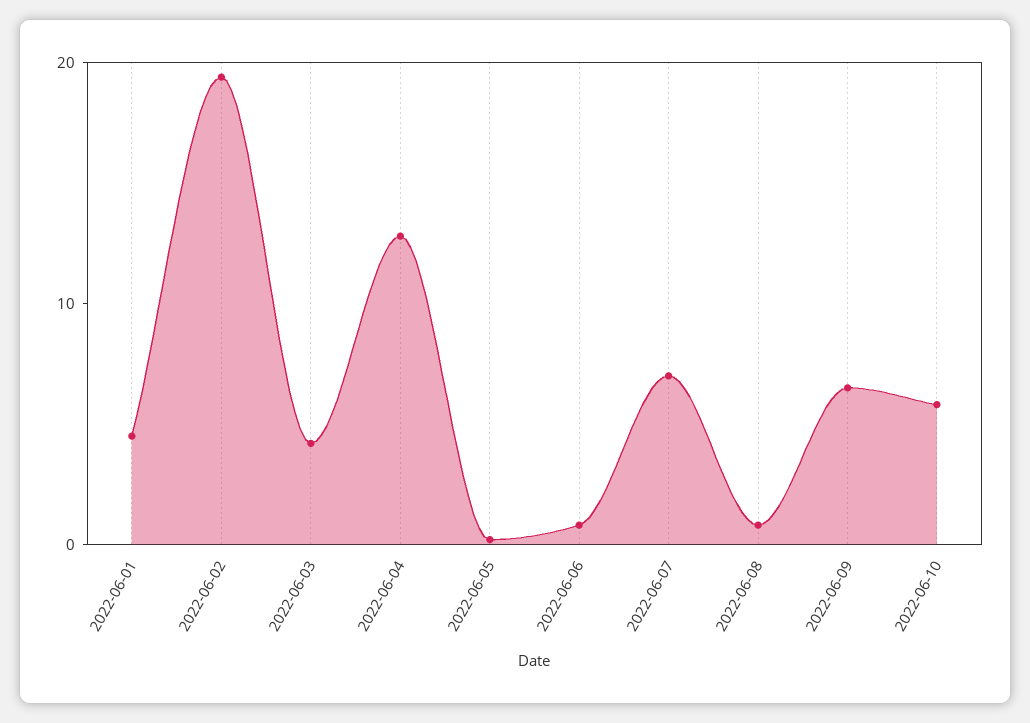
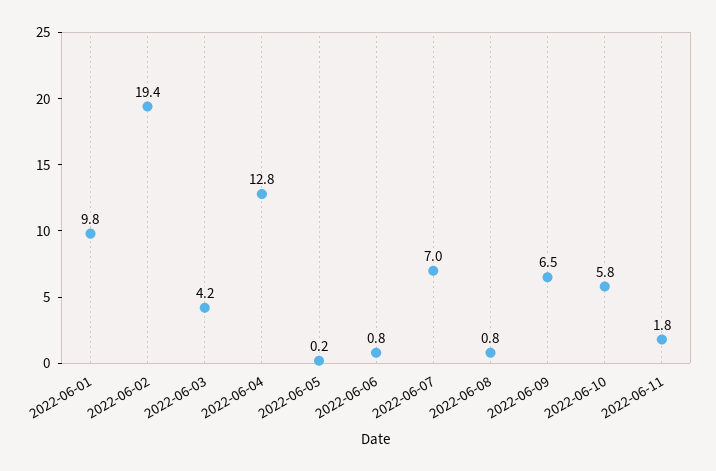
2022-06-01: 4 -> 9.8
2022-06-11: none -> 1.8

